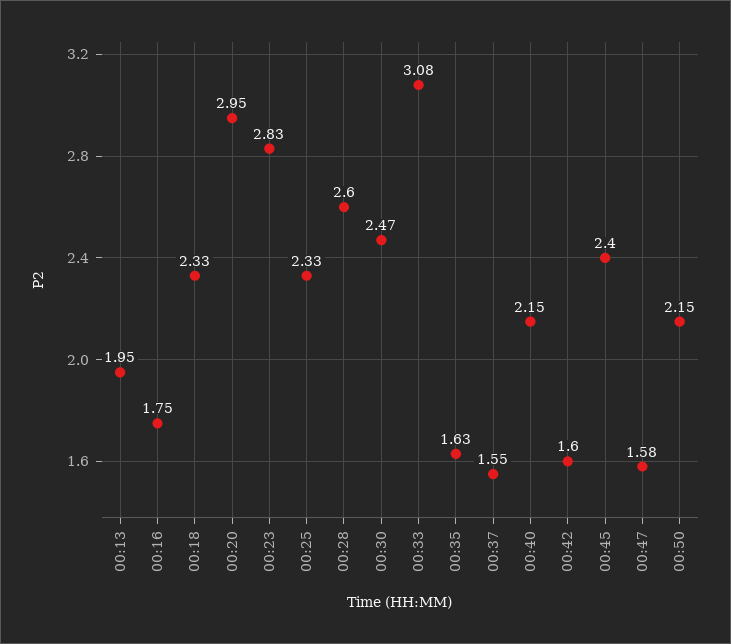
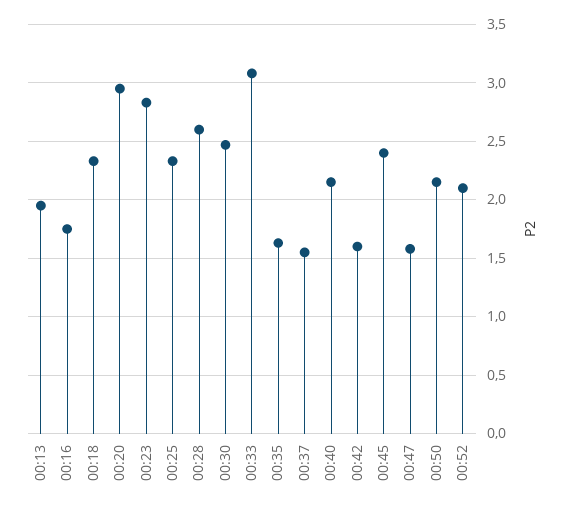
00:52: none -> 2.1

